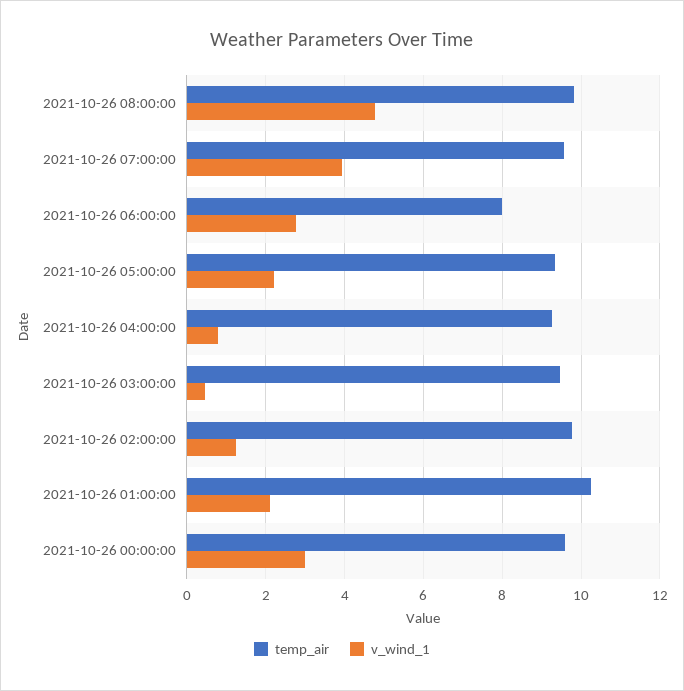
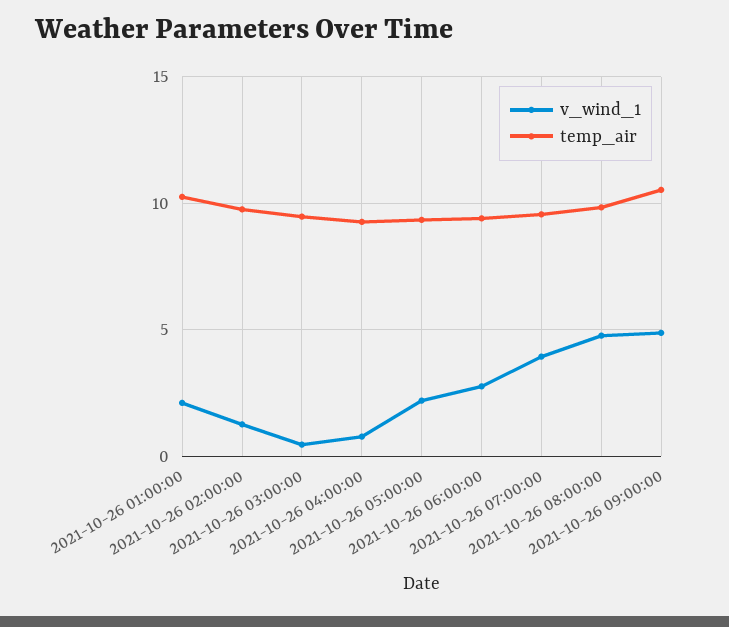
temp_air, 2021-10-26 06:00:00: 8 -> 9.5
temp_air, 2021-10-26 00:00:00: 9.6 -> none
v_wind_1, 2021-10-26 00:00:00: 3 -> none
v_wind_1, 2021-10-26 09:00:00: none -> 5
temp_air, 2021-10-26 09:00:00: none -> 10.5

